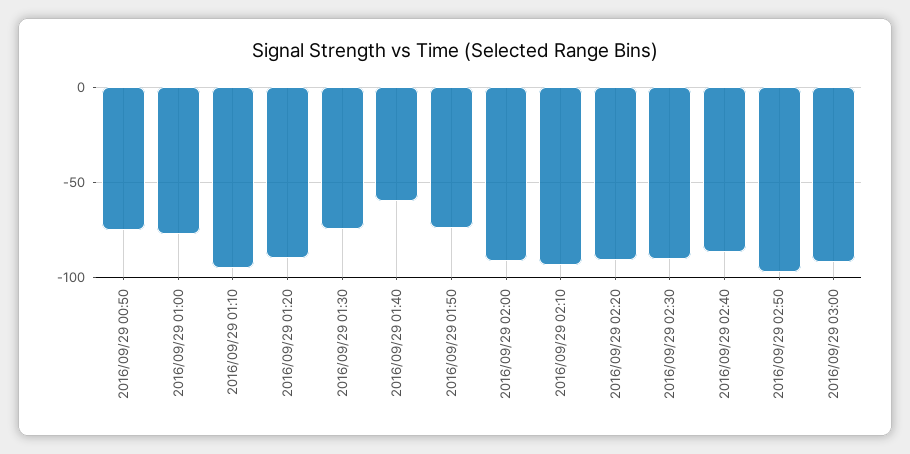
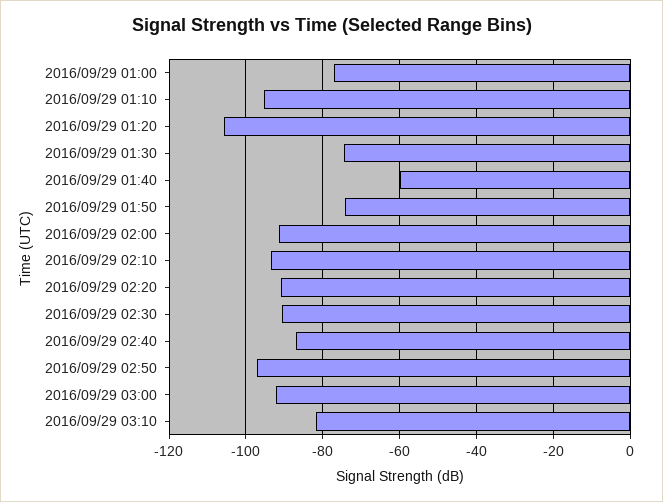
2016/09/29 00:50: -75 -> none
2016/09/29 01:20: -90 -> -106
2016/09/29 03:10: none -> -82

